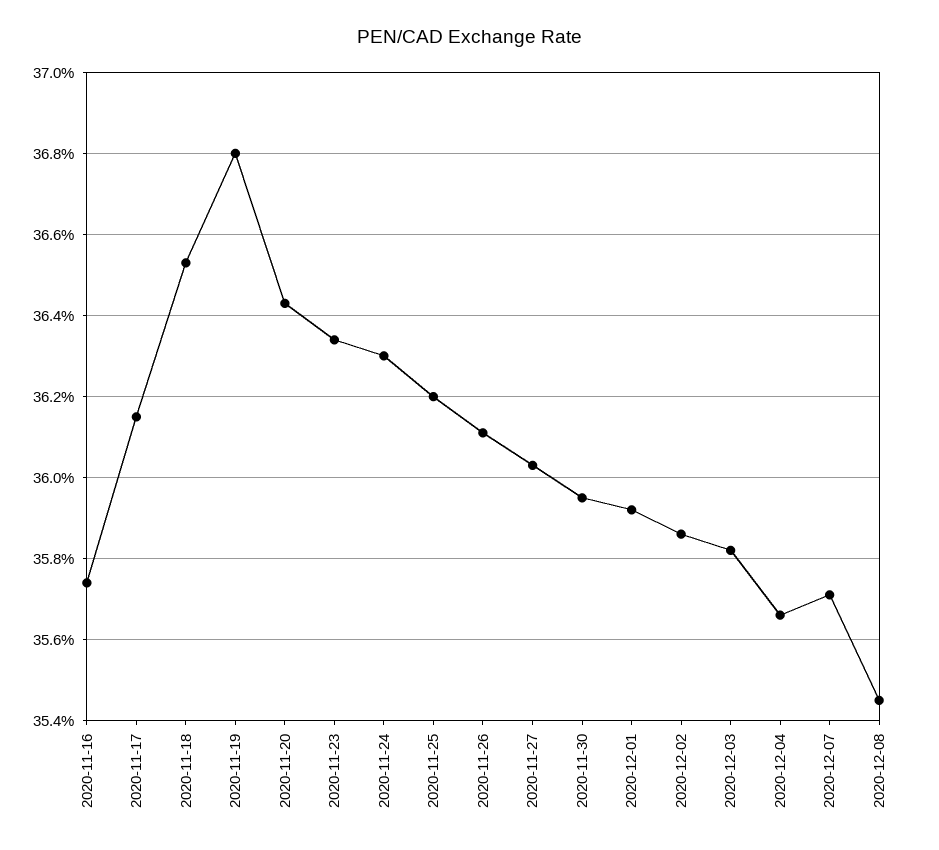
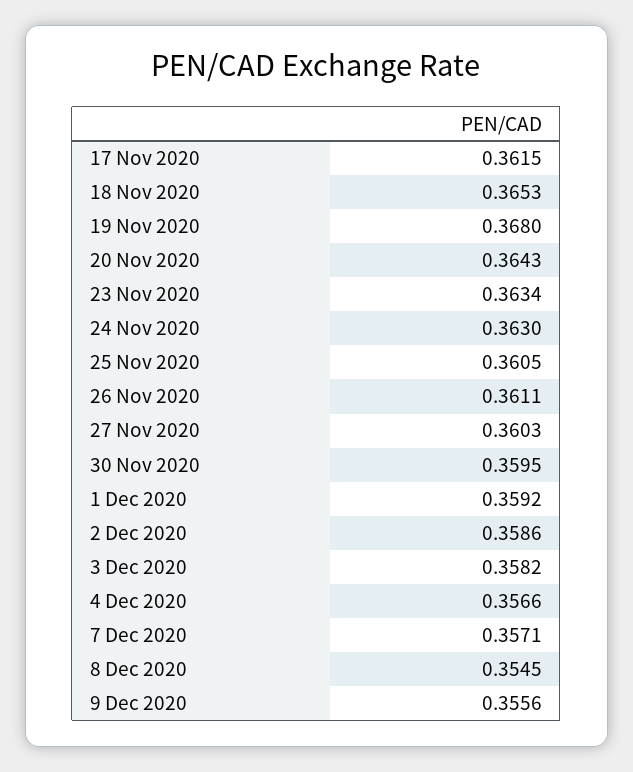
2020-11-16: 0.3575 -> none
2020-11-25: 0.362 -> 0.3605
9 Dec 2020: none -> 0.3556

